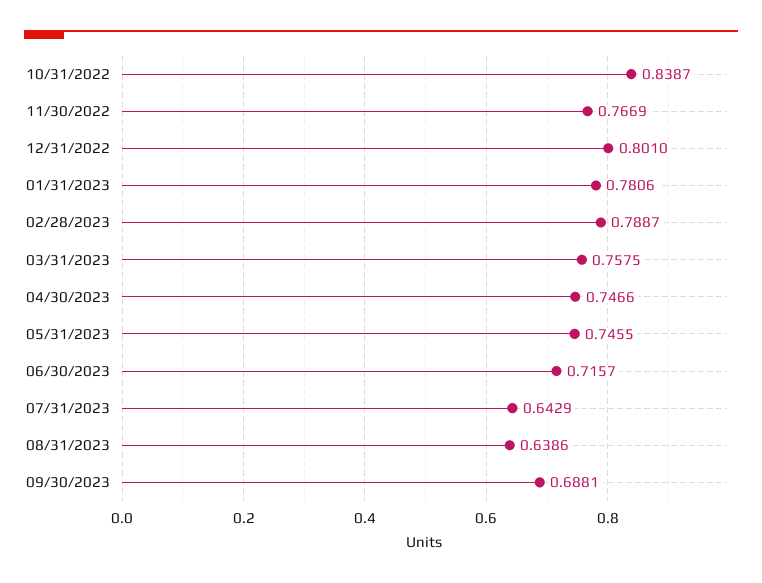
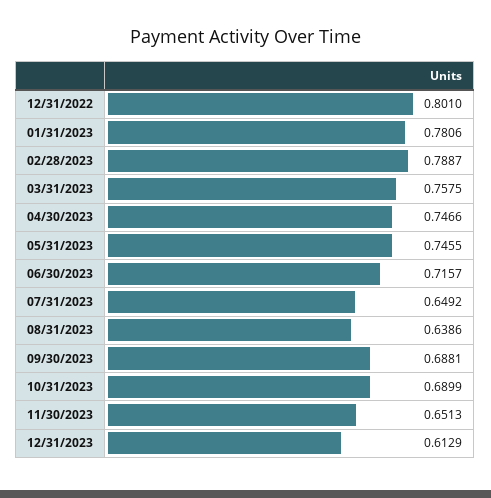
10/31/2022: 0.8387 -> none
11/30/2022: 0.7669 -> none
07/31/2023: 0.6429 -> 0.6492
10/31/2023: none -> 0.6899
11/30/2023: none -> 0.6513
12/31/2023: none -> 0.6129

